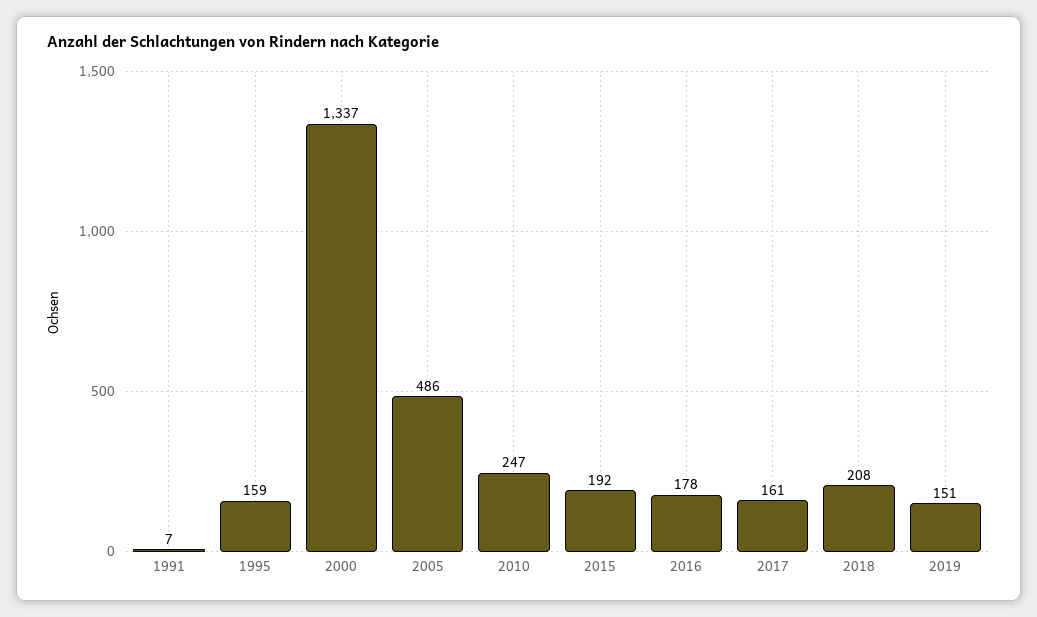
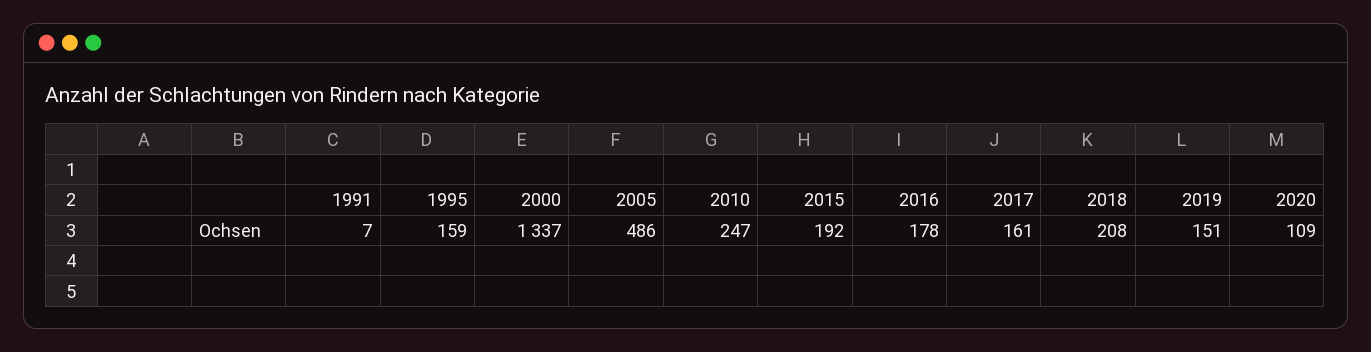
2020: none -> 109

